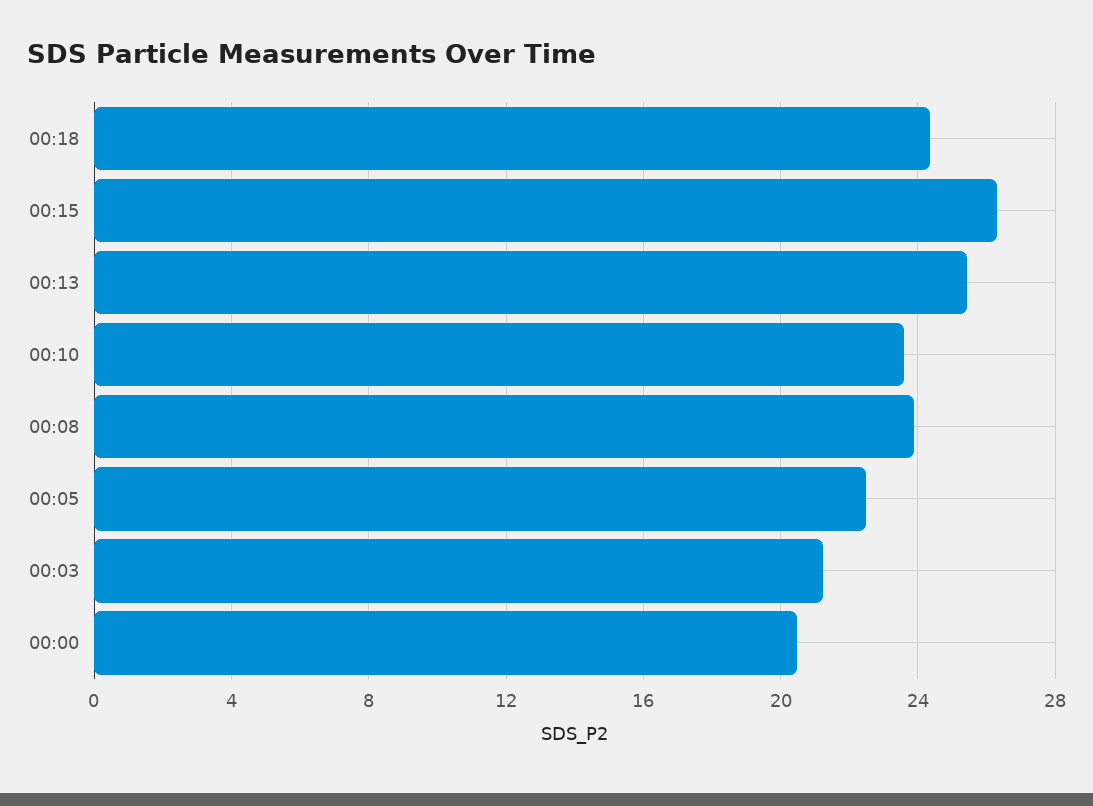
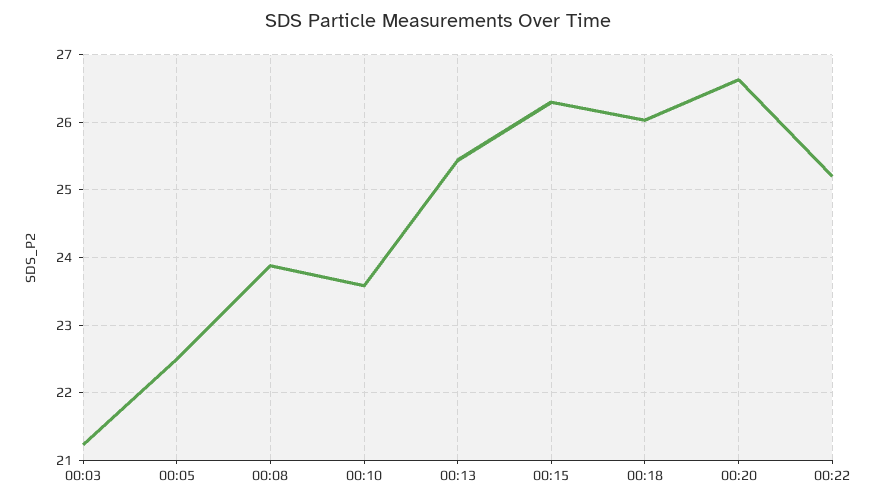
00:18: 24.5 -> 26
00:00: 20.5 -> none
00:20: none -> 26.6
00:22: none -> 25.2

